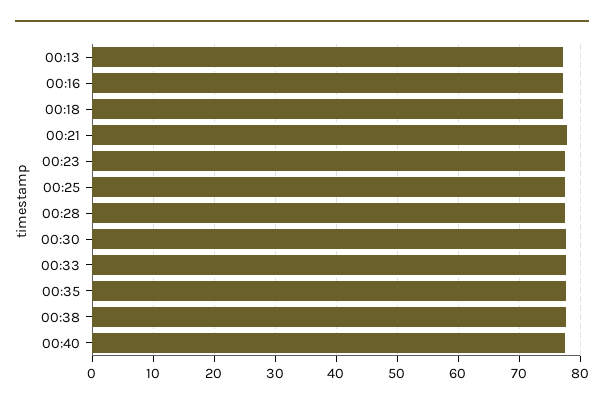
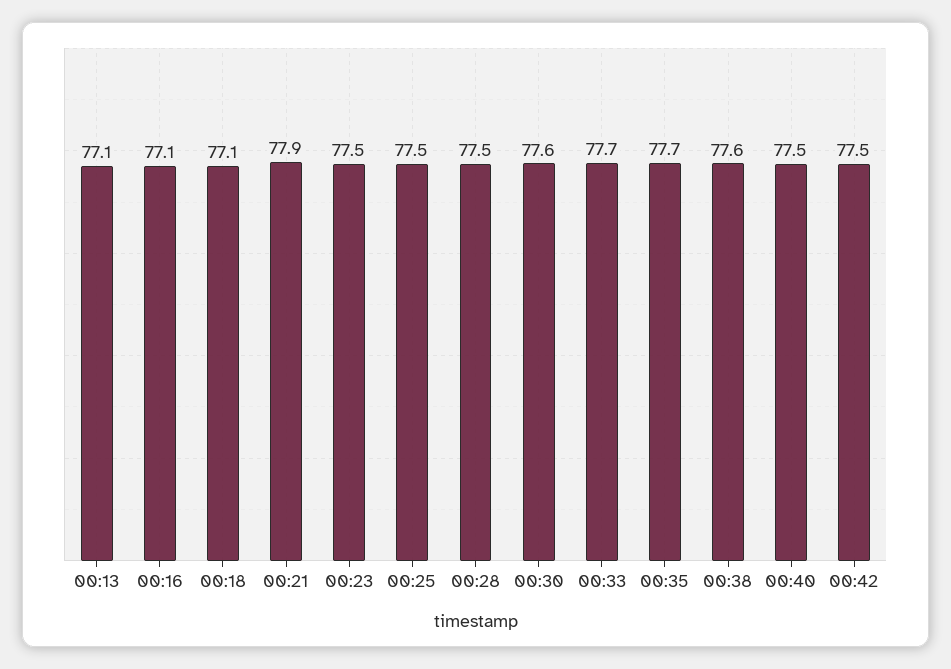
00:42: none -> 77.5

